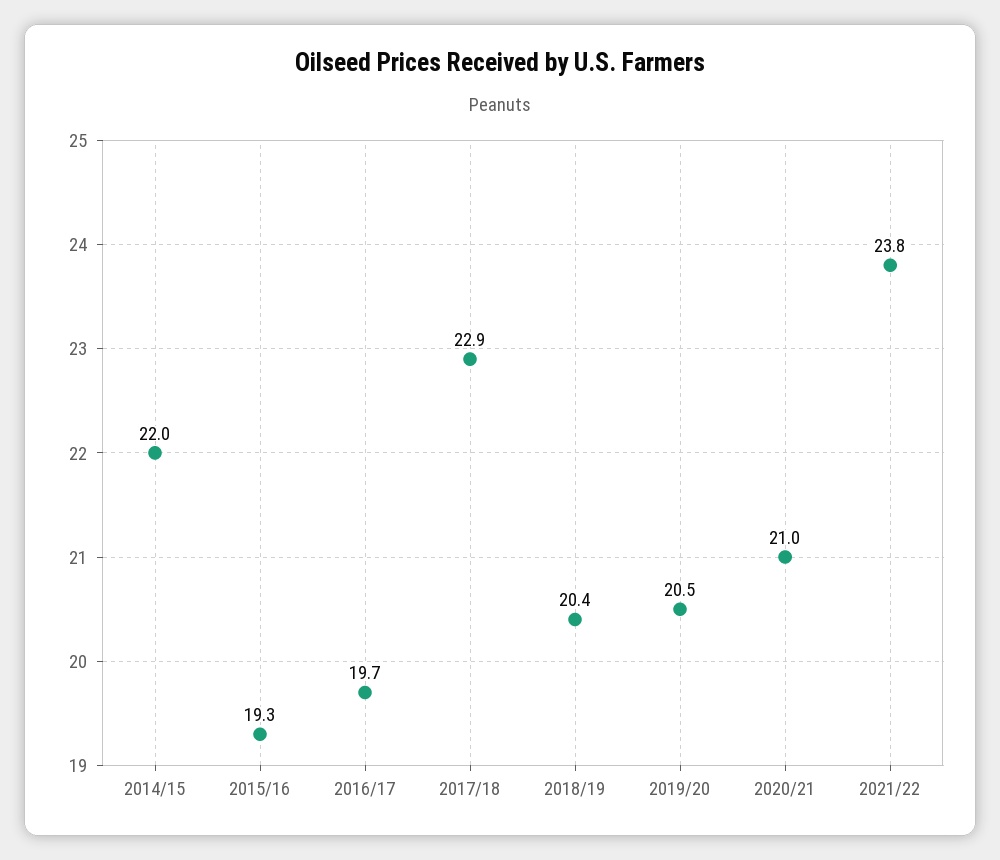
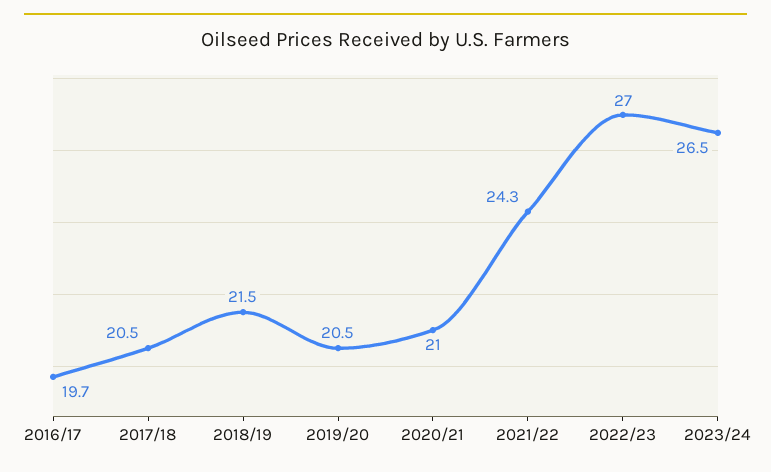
2014/15: 22 -> none
2015/16: 19.3 -> none
2017/18: 22.9 -> 20.5
2018/19: 20.4 -> 21.5
2021/22: 23.8 -> 24.3
2022/23: none -> 27
2023/24: none -> 26.5

